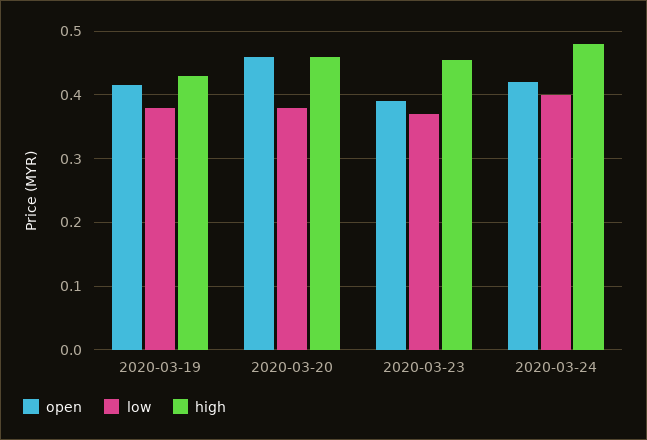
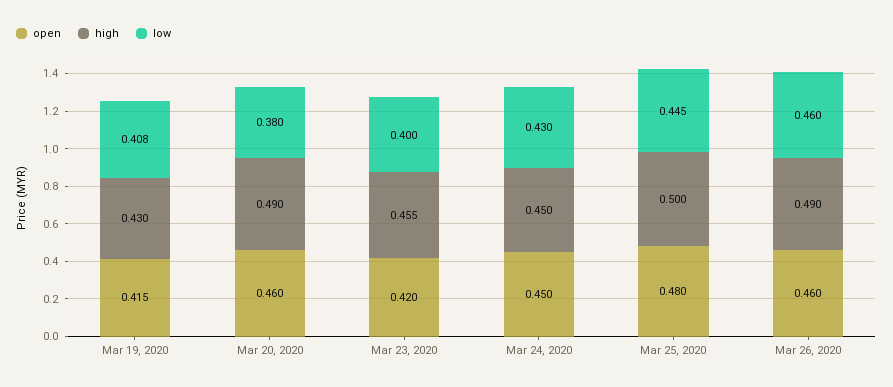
low, 2020-03-19: 0.38 -> 0.408
high, 2020-03-20: 0.46 -> 0.49
open, 2020-03-23: 0.39 -> 0.42
low, 2020-03-23: 0.37 -> 0.4
open, 2020-03-24: 0.42 -> 0.45
low, 2020-03-24: 0.4 -> 0.43
high, 2020-03-24: 0.48 -> 0.45
open, Mar 25, 2020: none -> 0.48
high, Mar 25, 2020: none -> 0.5
low, Mar 25, 2020: none -> 0.445
open, Mar 26, 2020: none -> 0.46
high, Mar 26, 2020: none -> 0.49
low, Mar 26, 2020: none -> 0.46

